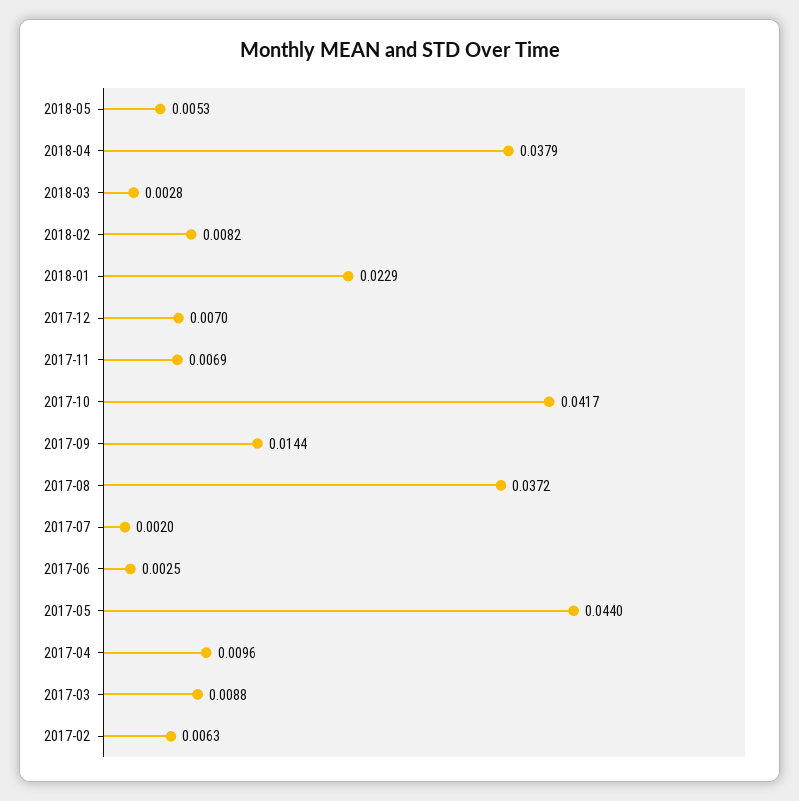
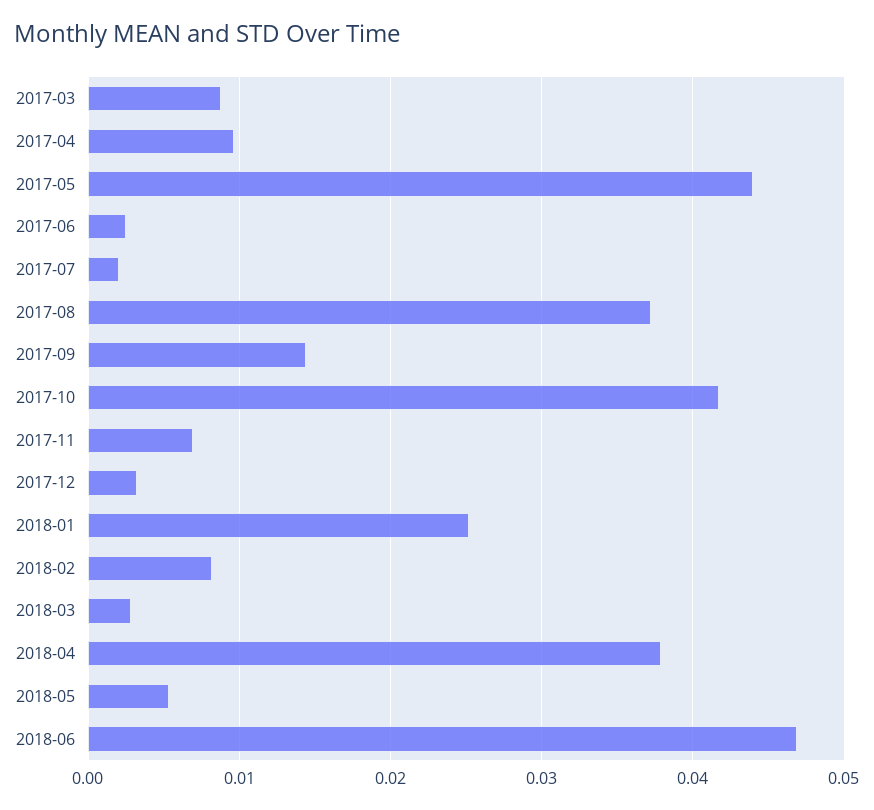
2018-01: 0.0229 -> 0.025
2017-12: 0.007 -> 0.003
2017-02: 0.0063 -> none
2018-06: none -> 0.047

